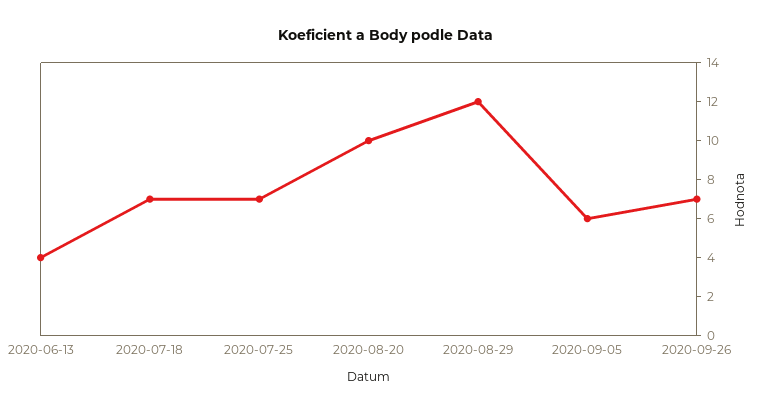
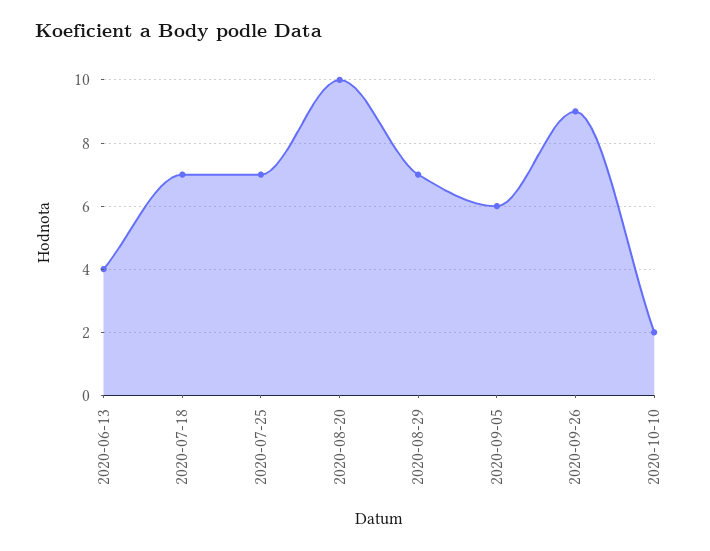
2020-08-29: 12 -> 7
2020-09-26: 7 -> 9
2020-10-10: none -> 2

